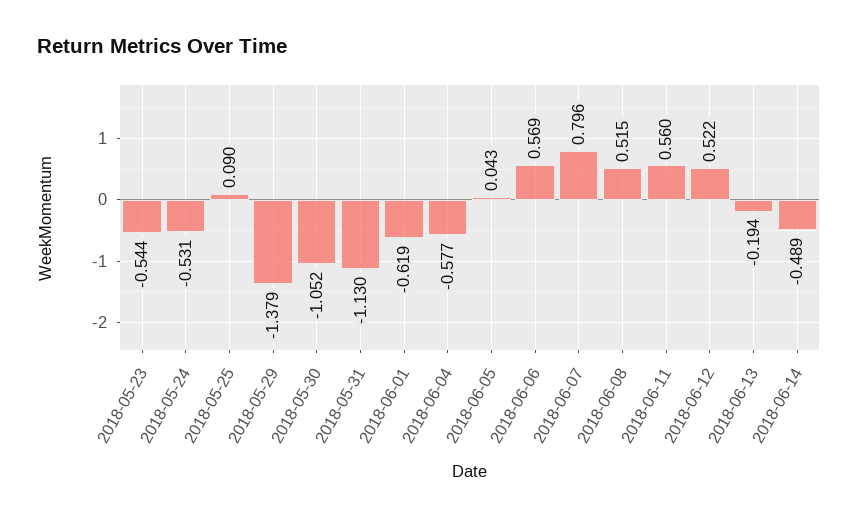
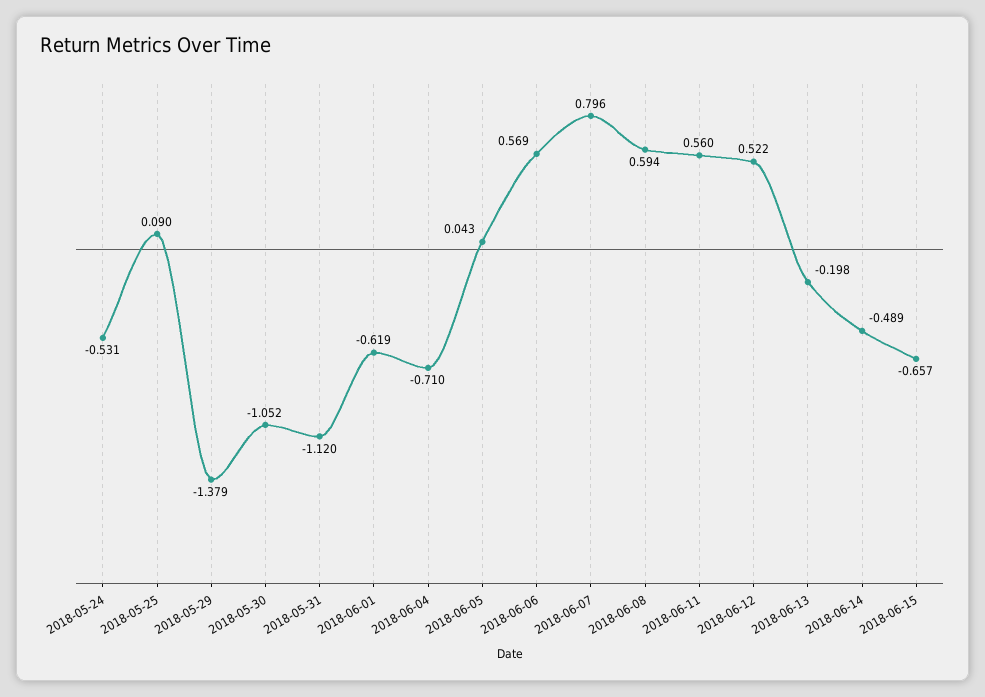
2018-05-23: -0.544 -> none
2018-05-31: -1.13 -> -1.12
2018-06-04: -0.577 -> -0.71
2018-06-08: 0.515 -> 0.594
2018-06-13: -0.194 -> -0.198
2018-06-15: none -> -0.657

